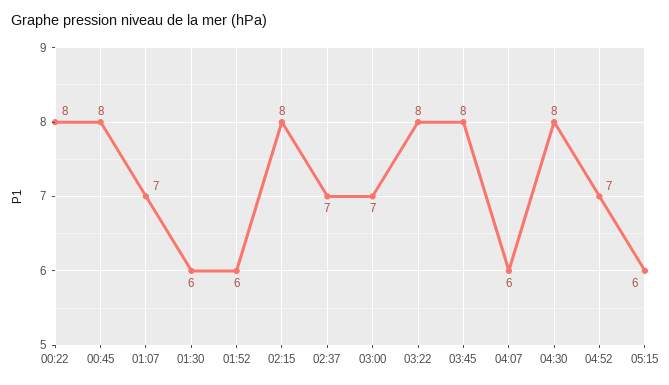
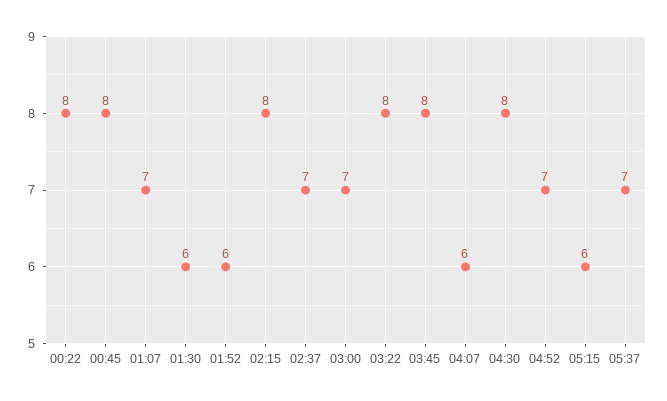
05:37: none -> 7

